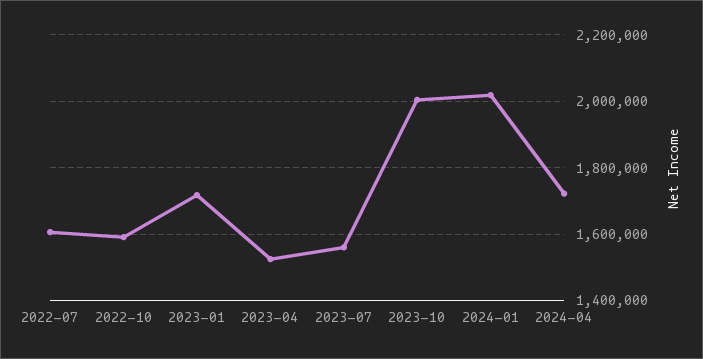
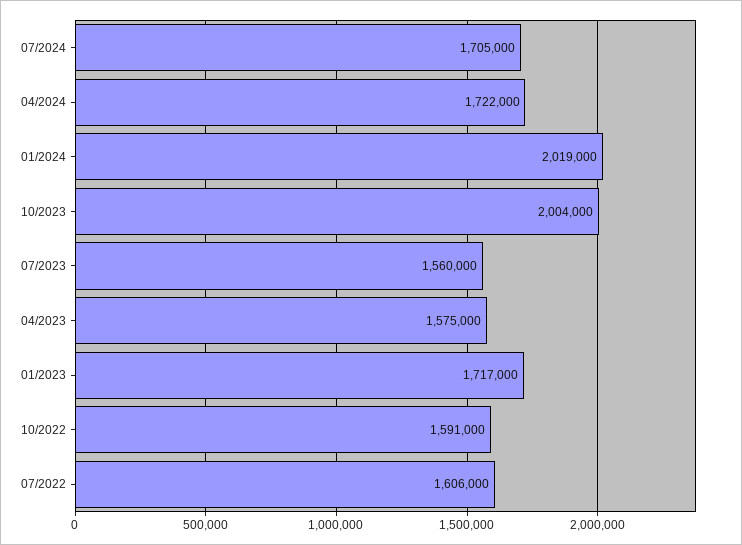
2023-04: 1520000 -> 1575000
07/2024: none -> 1705000

